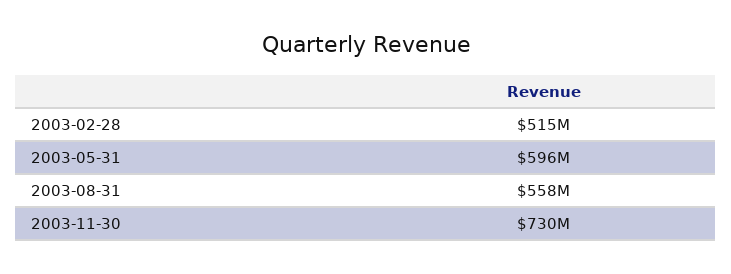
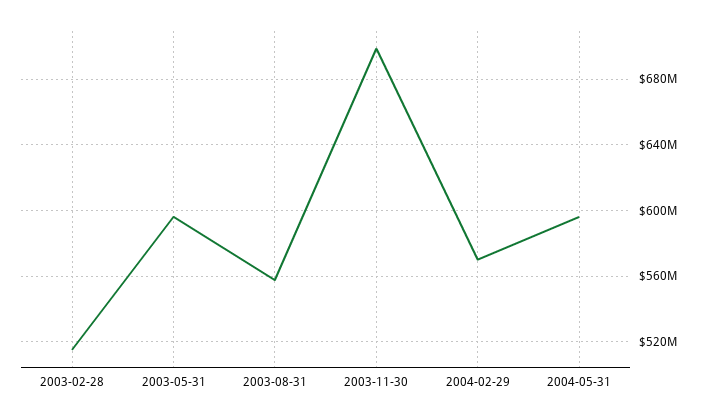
2003-11-30: 730000000 -> 700000000
2004-02-29: none -> 570000000
2004-05-31: none -> 595000000

